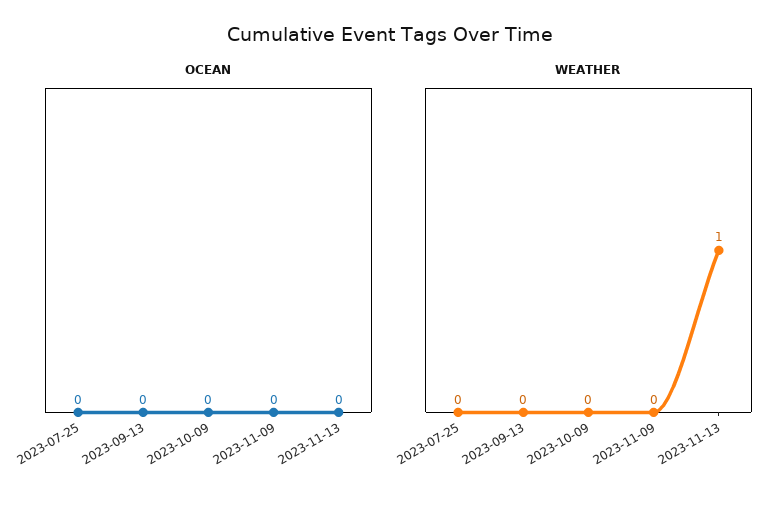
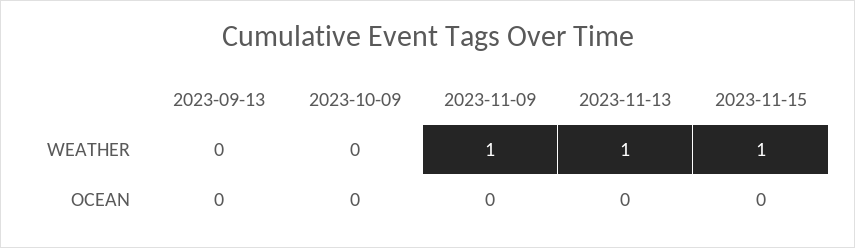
OCEAN, 2023-07-25: 0 -> none
WEATHER, 2023-07-25: 0 -> none
WEATHER, 2023-11-09: 0 -> 1
WEATHER, 2023-11-15: none -> 1
OCEAN, 2023-11-15: none -> 0

